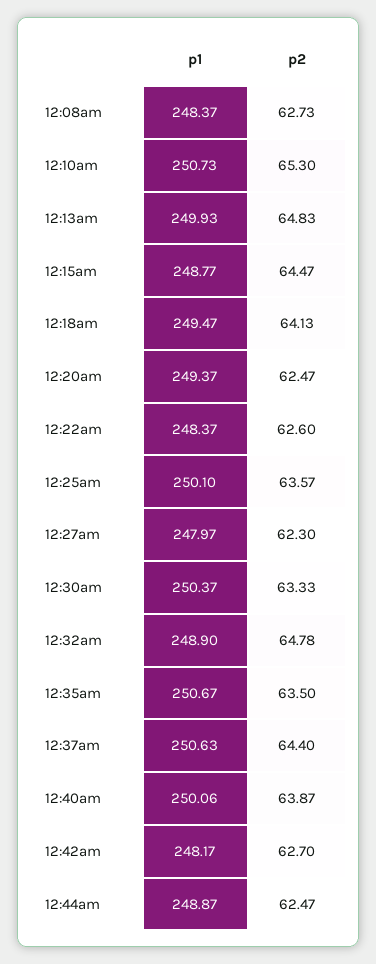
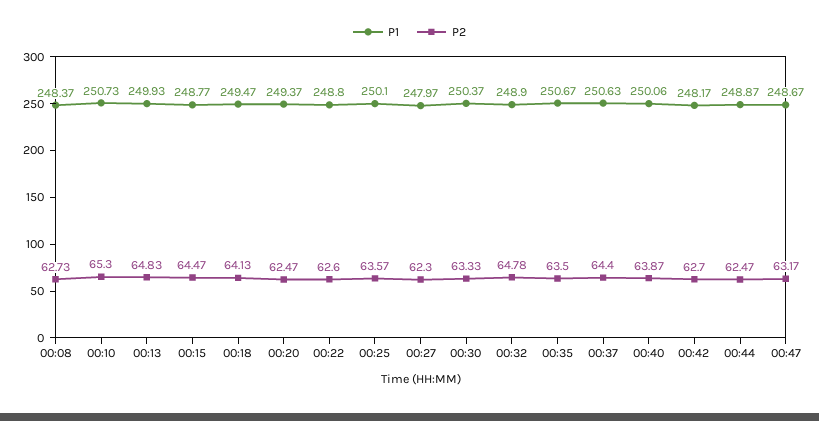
p1, 12:22am: 248.37 -> 248.8
p1, 00:47: none -> 248.67
p2, 00:47: none -> 63.17

